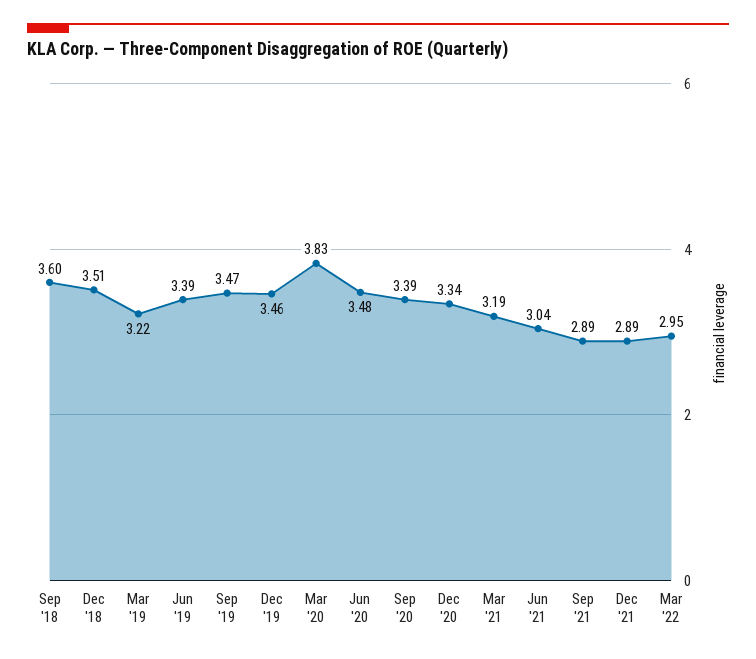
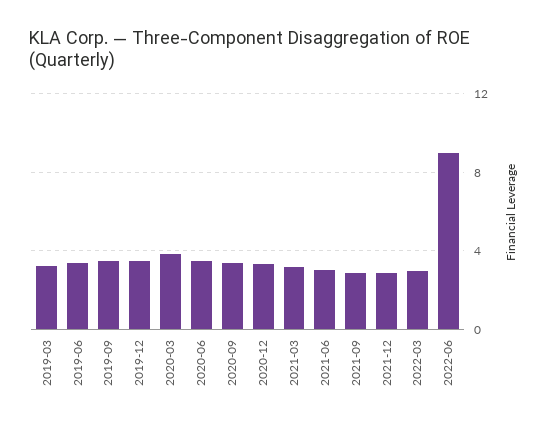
Sep '18: 3.6 -> none
Dec '18: 3.51 -> none
2022-06: none -> 9

